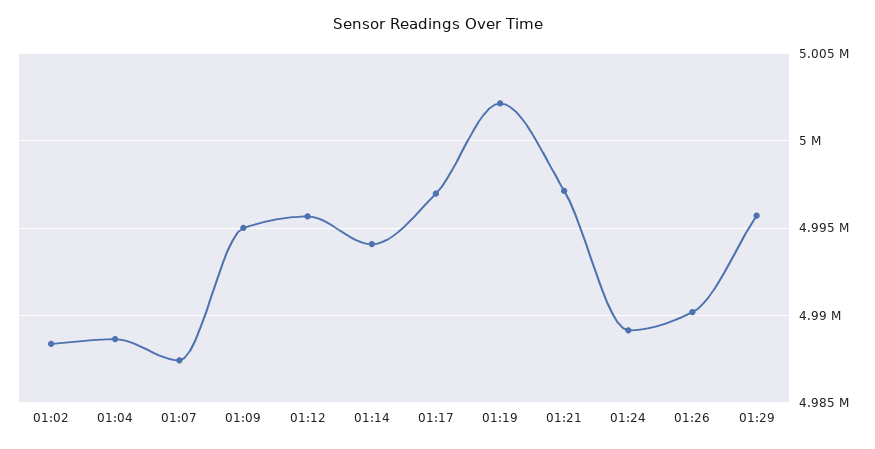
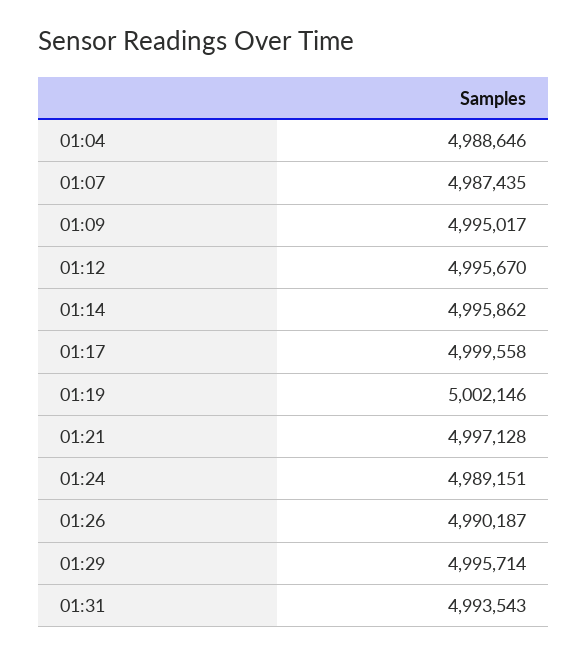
01:02: 4988500 -> none
01:14: 4994000 -> 4995862
01:17: 4997000 -> 4999558
01:31: none -> 4993543

